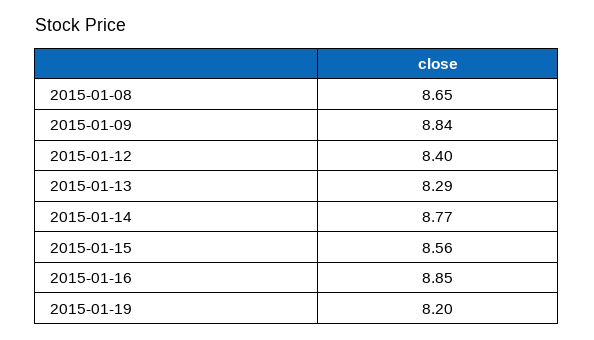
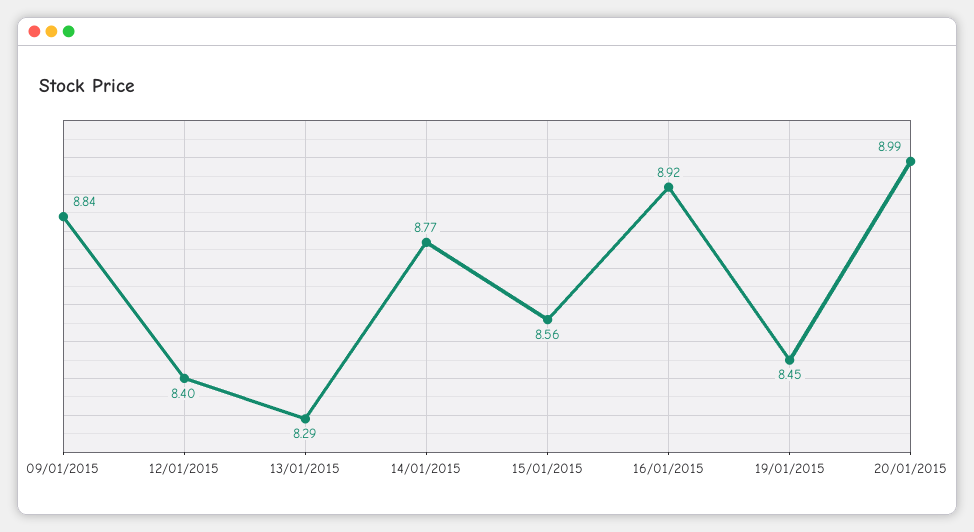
2015-01-08: 8.65 -> none
2015-01-16: 8.85 -> 8.92
2015-01-19: 8.2 -> 8.45
20/01/2015: none -> 8.99

